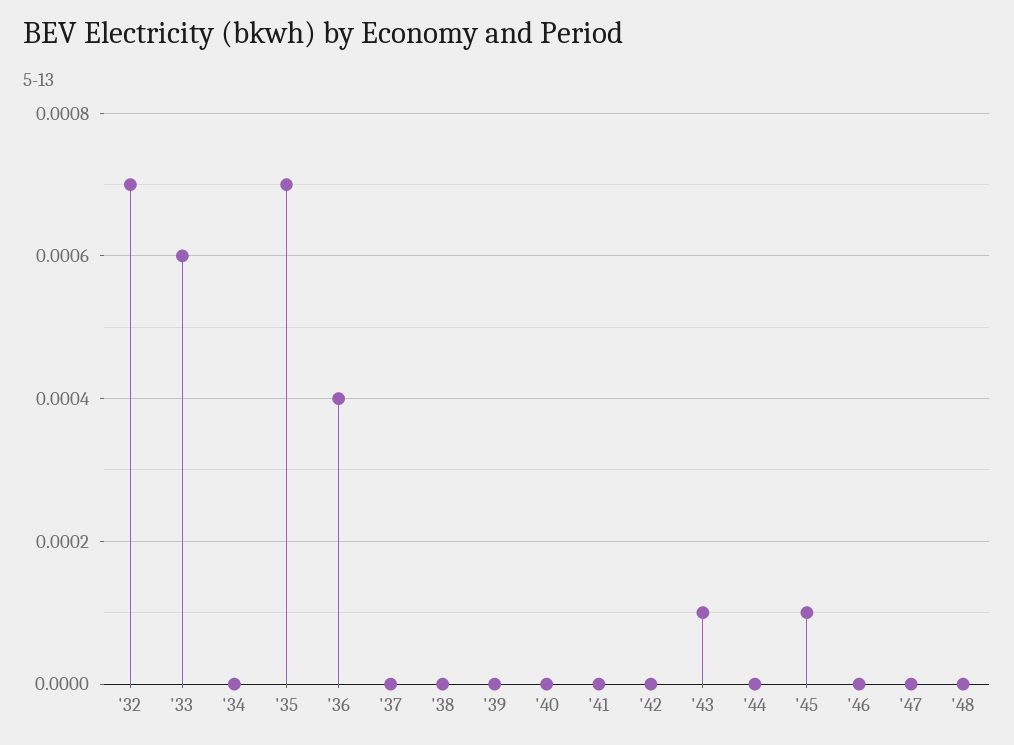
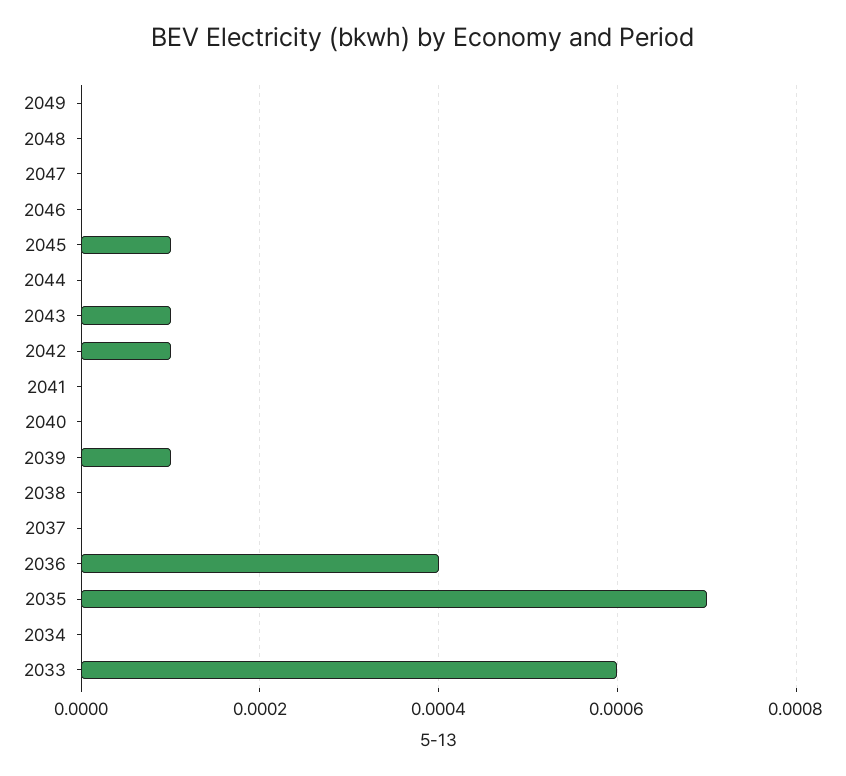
'32: 0.0007 -> none
'39: 0 -> 0.0001
'42: 0 -> 0.0001
2049: none -> 0

